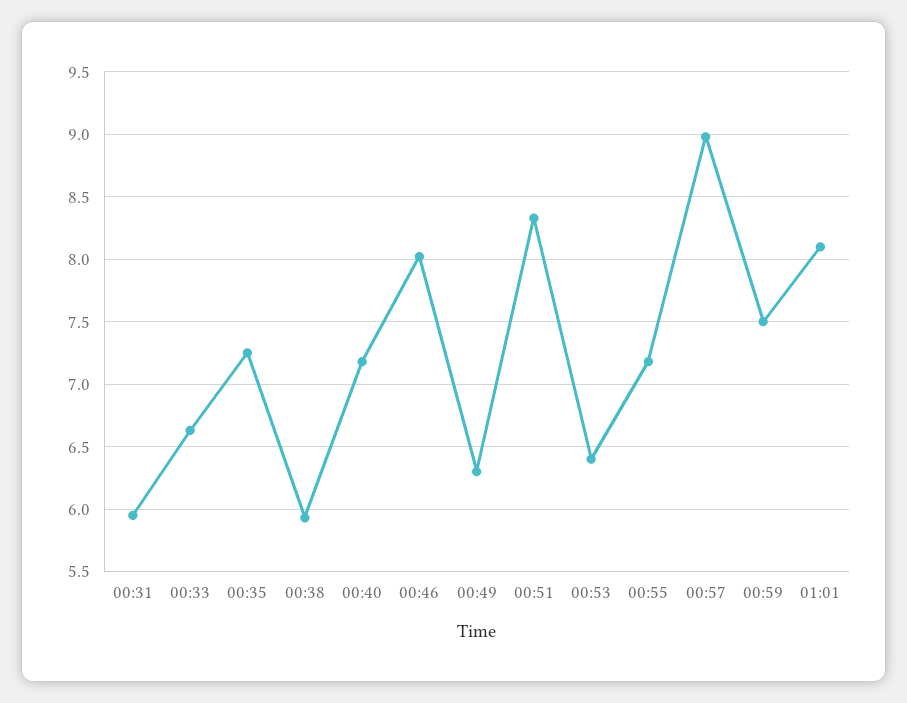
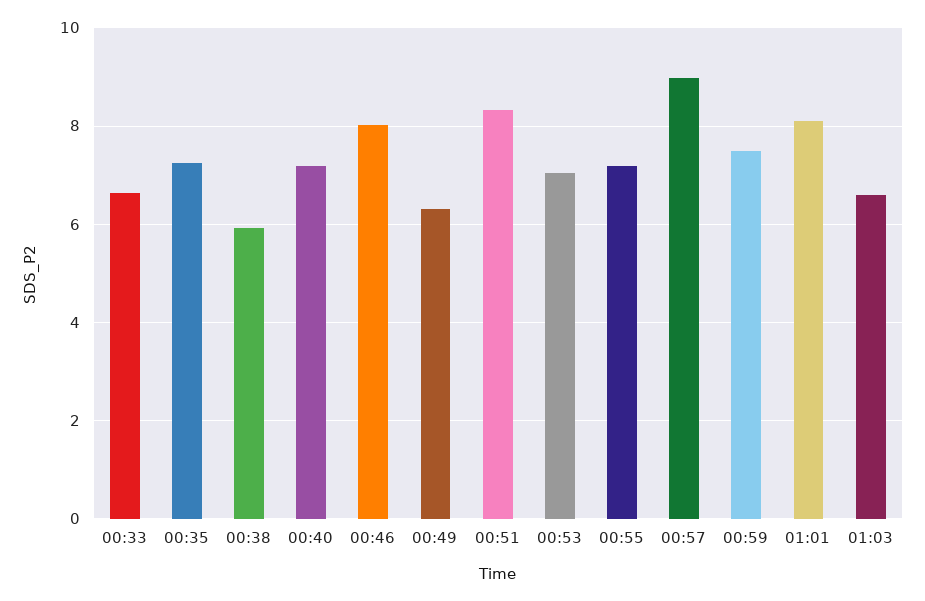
00:31: 5.95 -> none
00:53: 6.4 -> 7
01:03: none -> 6.6

